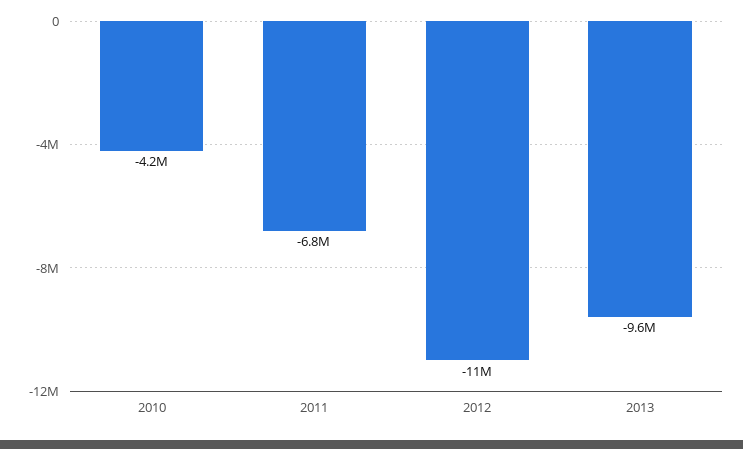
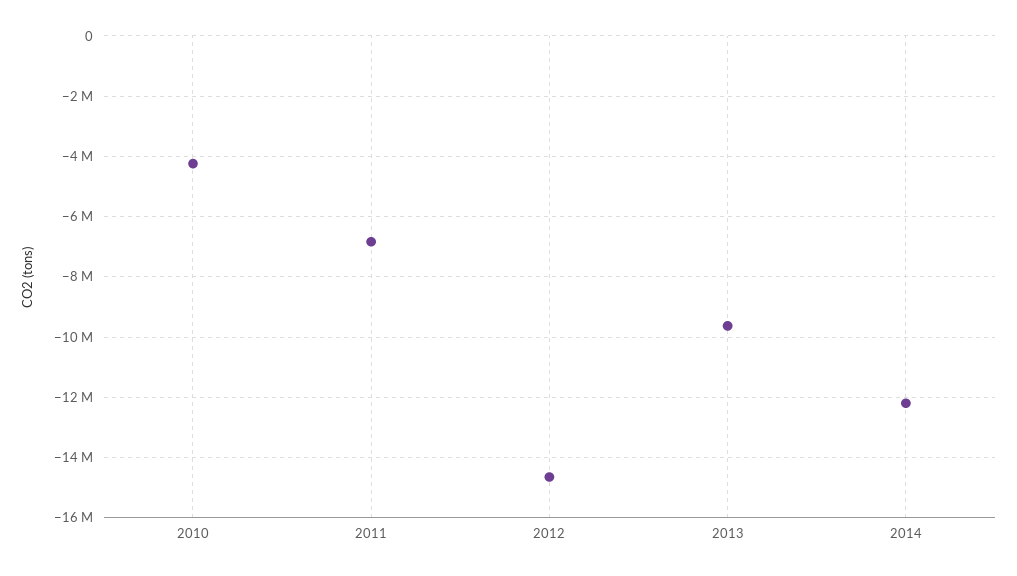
2012: -11000000 -> -14600000
2014: none -> -12200000

